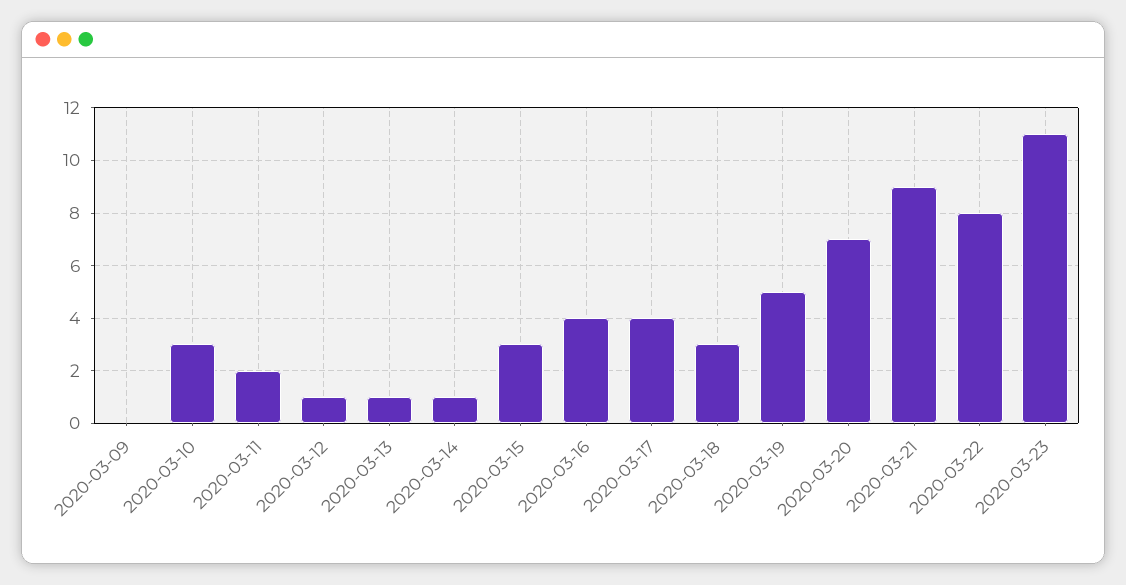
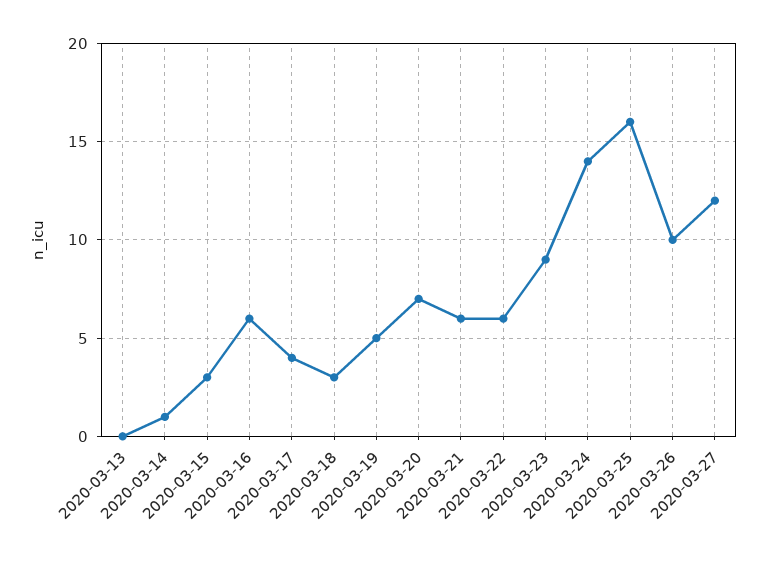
2020-03-09: 0 -> none
2020-03-10: 3 -> none
2020-03-11: 2 -> none
2020-03-12: 1 -> none
2020-03-13: 1 -> 0
2020-03-16: 4 -> 6
2020-03-21: 9 -> 6
2020-03-22: 8 -> 6
2020-03-23: 11 -> 9
2020-03-24: none -> 14
2020-03-25: none -> 16
2020-03-26: none -> 10
2020-03-27: none -> 12

